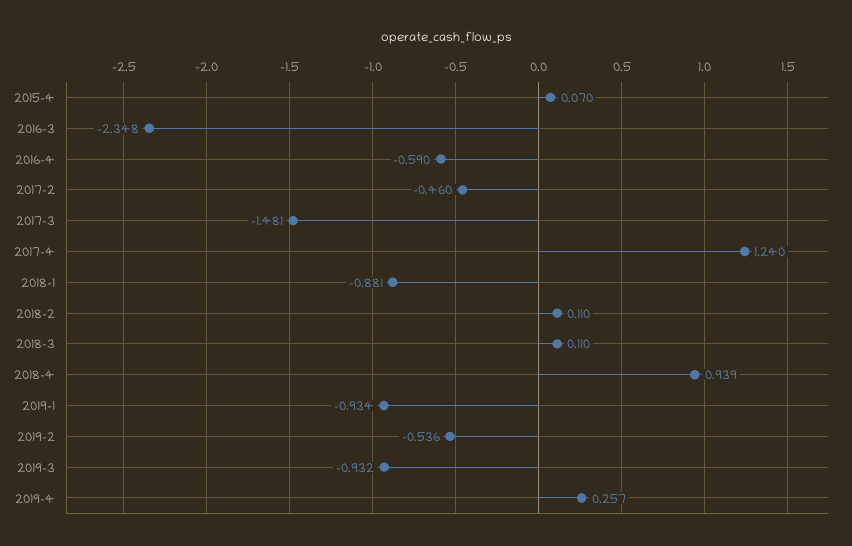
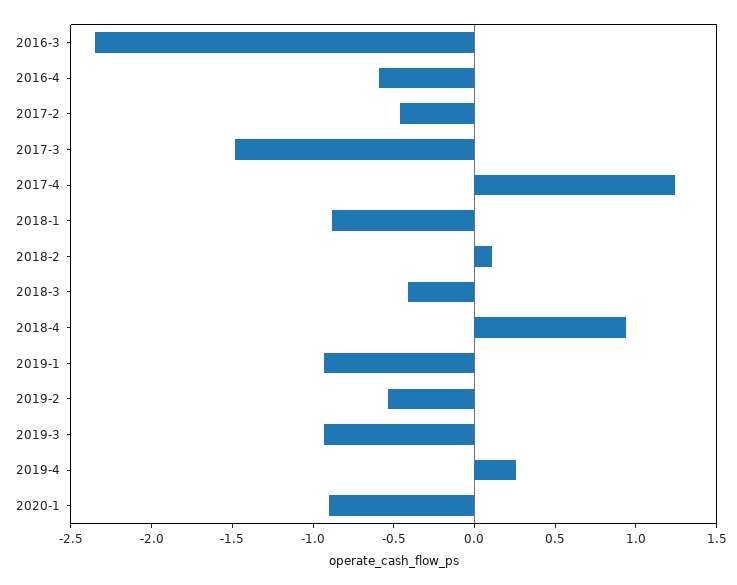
2015-4: 0.07 -> none
2018-3: 0.11 -> -0.4
2020-1: none -> -0.9

